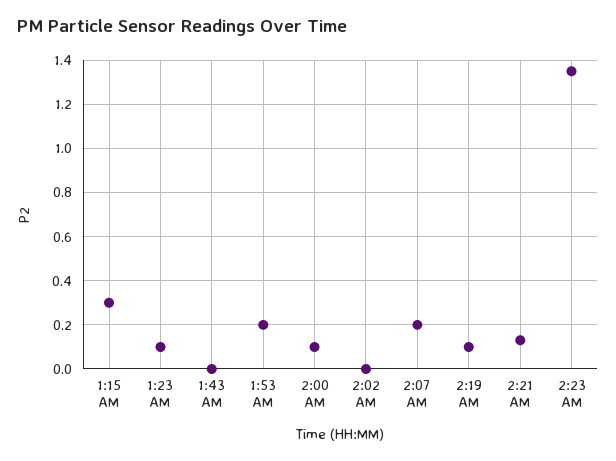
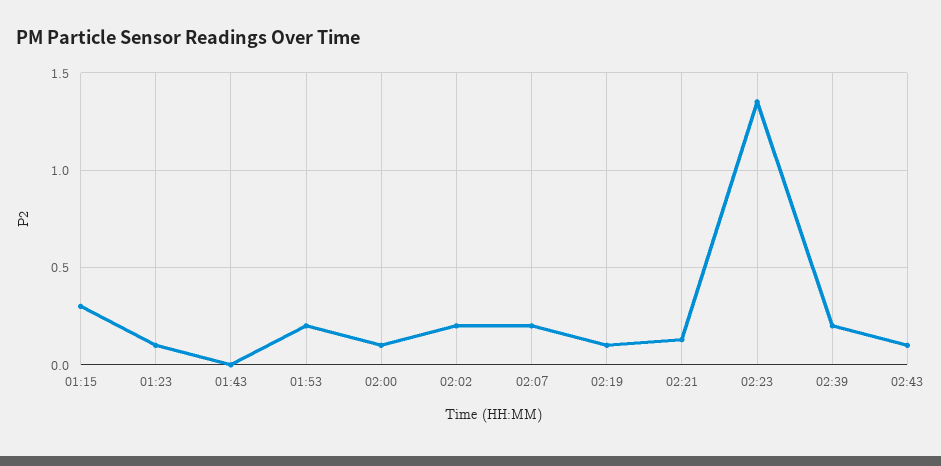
2:02 AM: 0 -> 0.2
02:39: none -> 0.2
02:43: none -> 0.1

